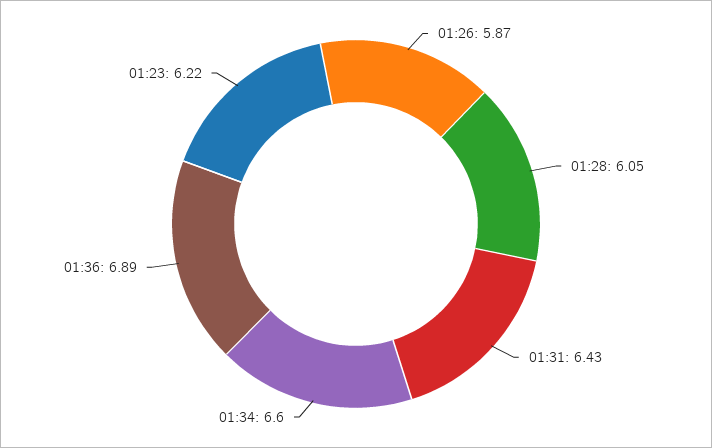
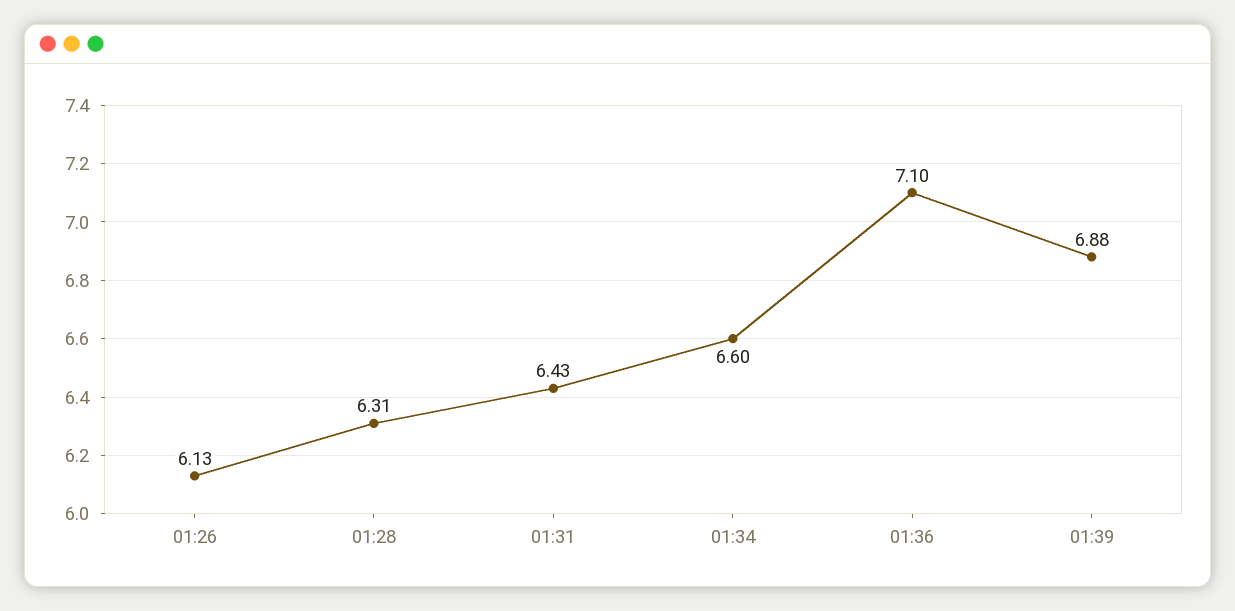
01:26: 5.87 -> 6.13
01:28: 6.05 -> 6.31
01:36: 6.89 -> 7.1
01:23: 6.22 -> none
01:39: none -> 6.88

